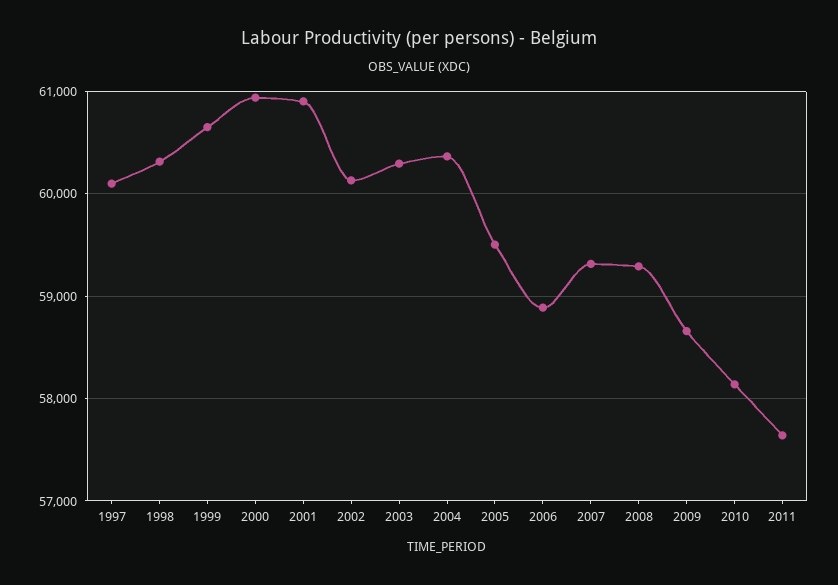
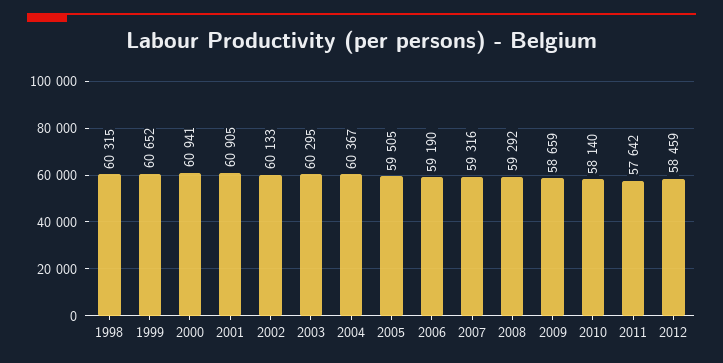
1997: 60100 -> none
2006: 58900 -> 59190
2012: none -> 58459

